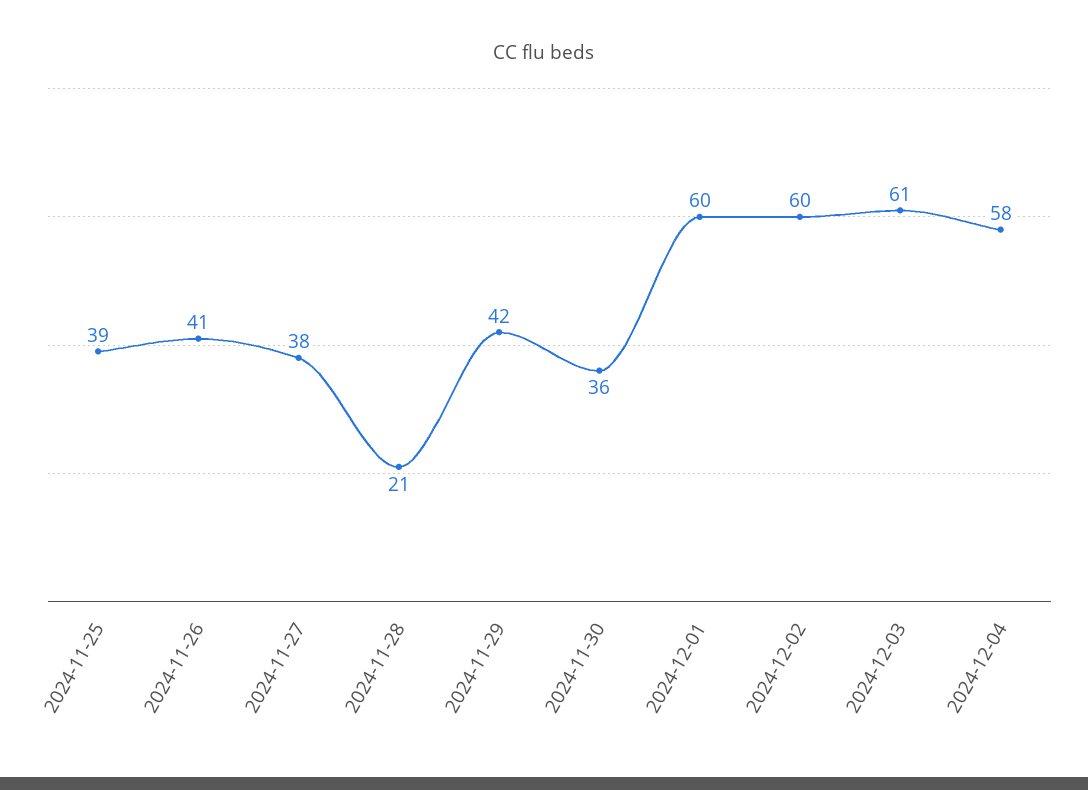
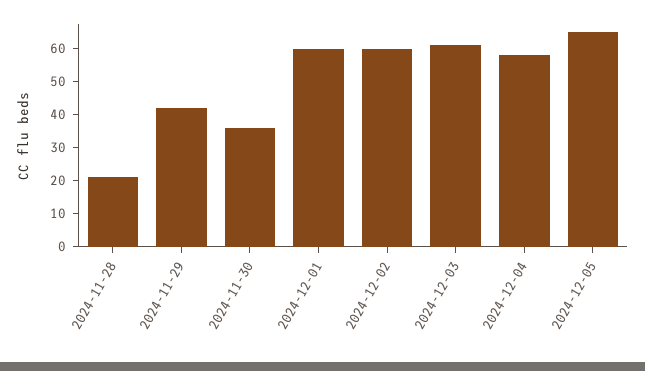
2024-11-25: 39 -> none
2024-11-26: 41 -> none
2024-11-27: 38 -> none
2024-12-05: none -> 65

